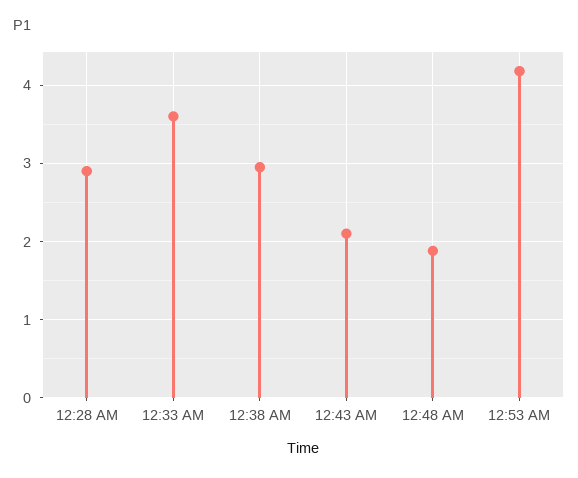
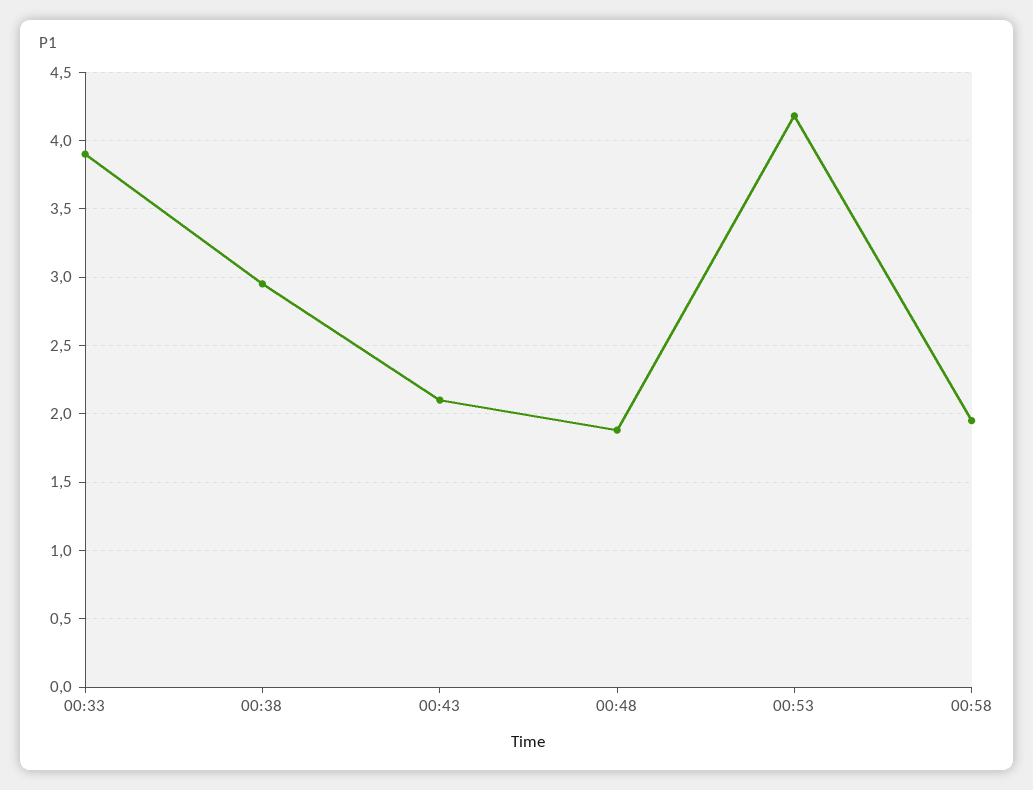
12:28 AM: 2.9 -> none
12:33 AM: 3.6 -> 3.9
00:58: none -> 1.95

